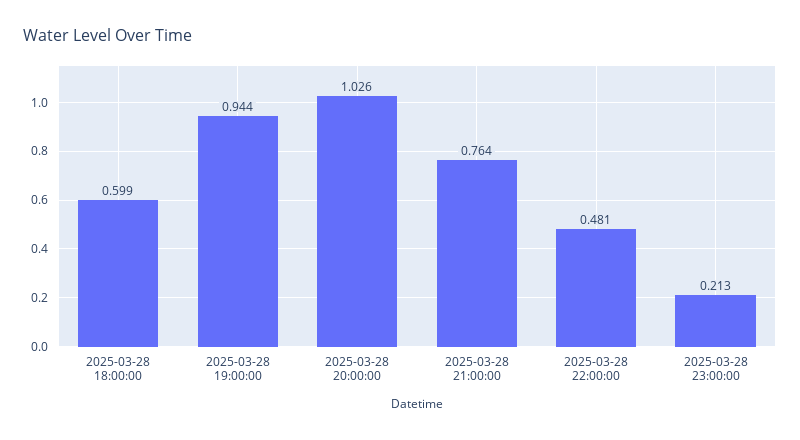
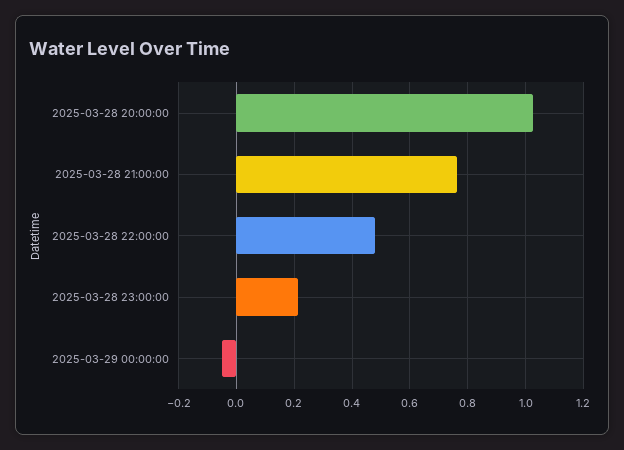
2025-03-28 18:00:00: 0.599 -> none
2025-03-28 19:00:00: 0.944 -> none
2025-03-29 00:00:00: none -> -0.05

